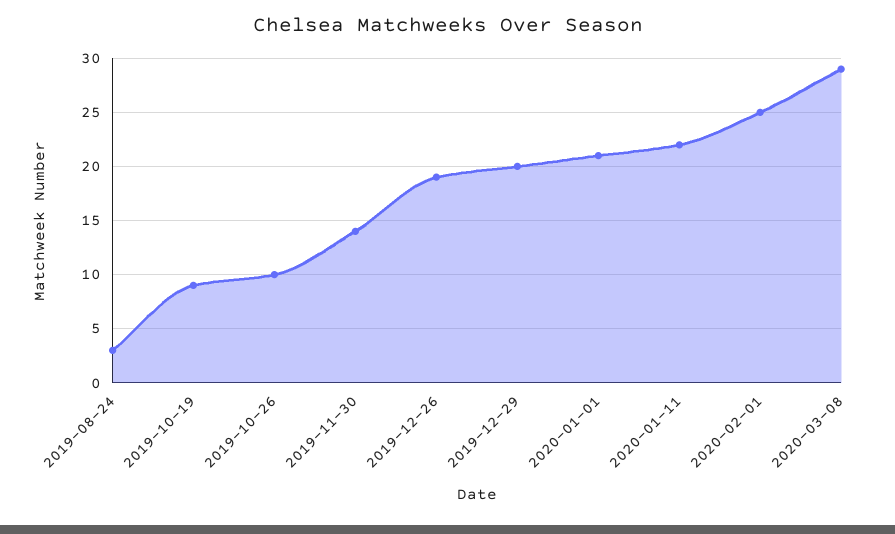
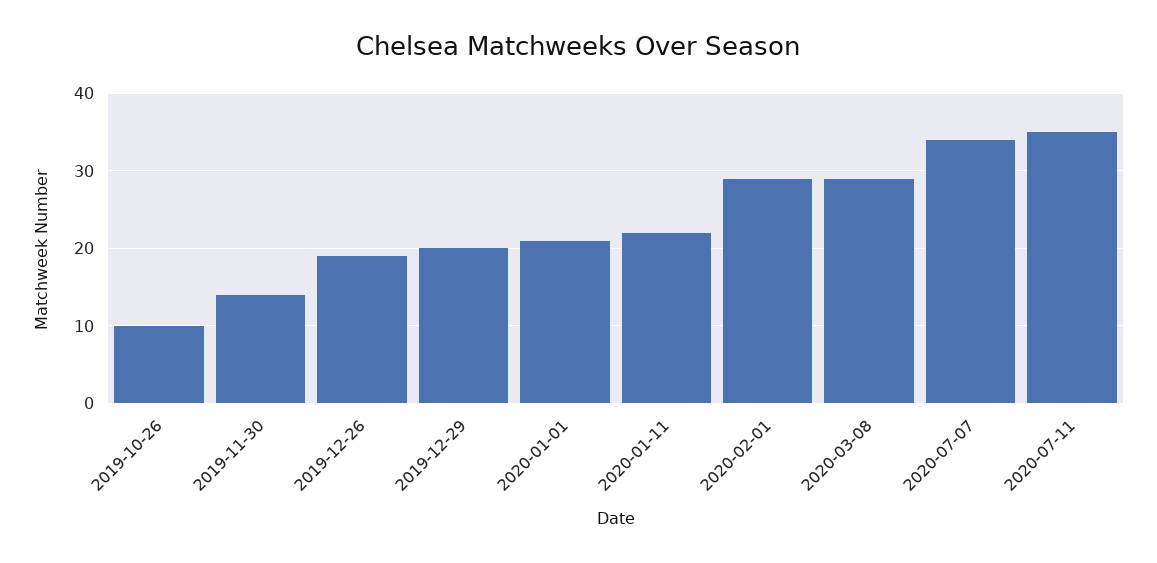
2019-08-24: 3 -> none
2019-10-19: 9 -> none
2020-02-01: 25 -> 29
2020-07-07: none -> 34
2020-07-11: none -> 35

